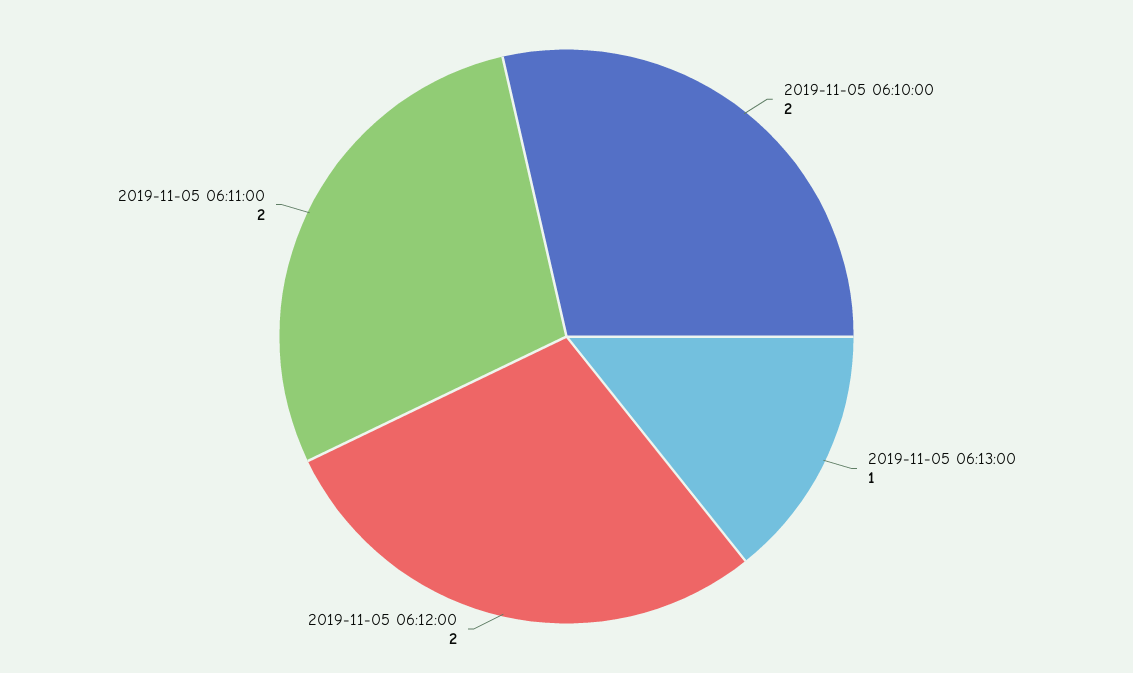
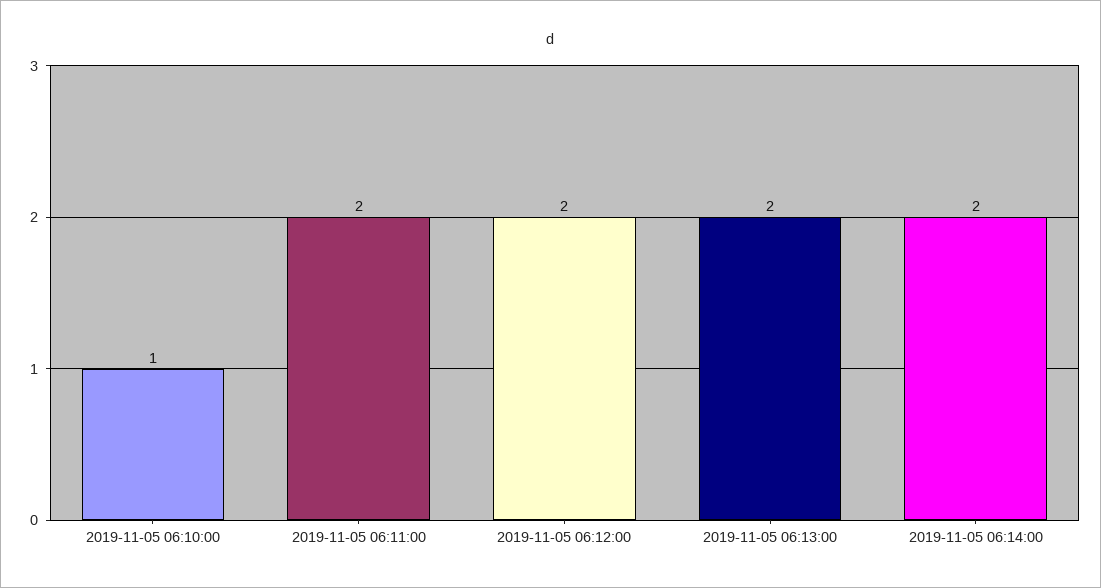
2019-11-05 06:10:00: 2 -> 1
2019-11-05 06:13:00: 1 -> 2
2019-11-05 06:14:00: none -> 2

